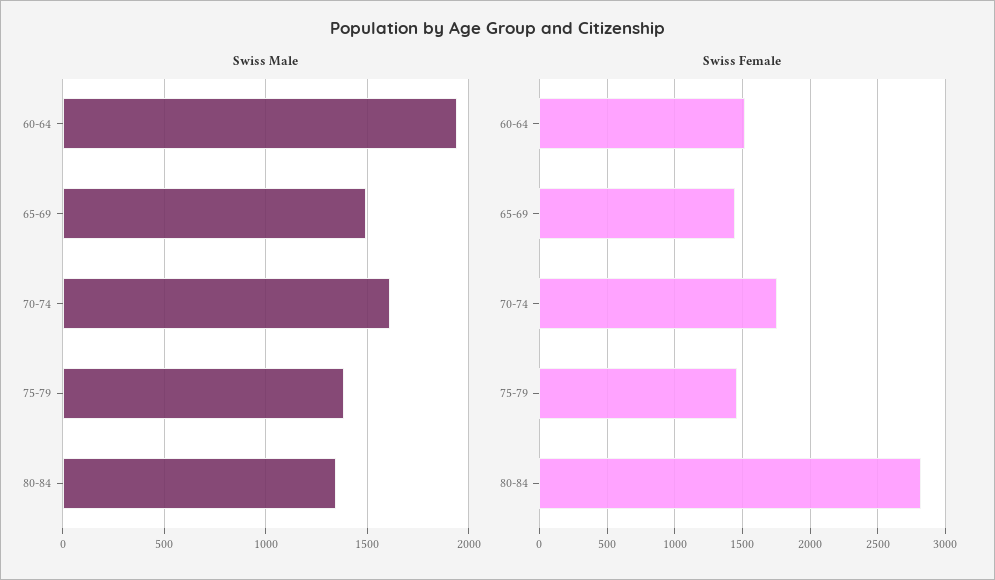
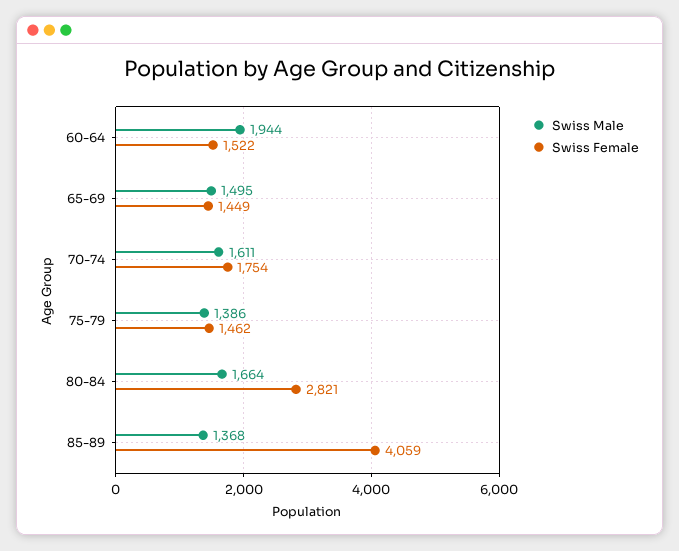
Swiss Male, 80-84: 1350 -> 1664
Swiss Male, 85-89: none -> 1368
Swiss Female, 85-89: none -> 4059

